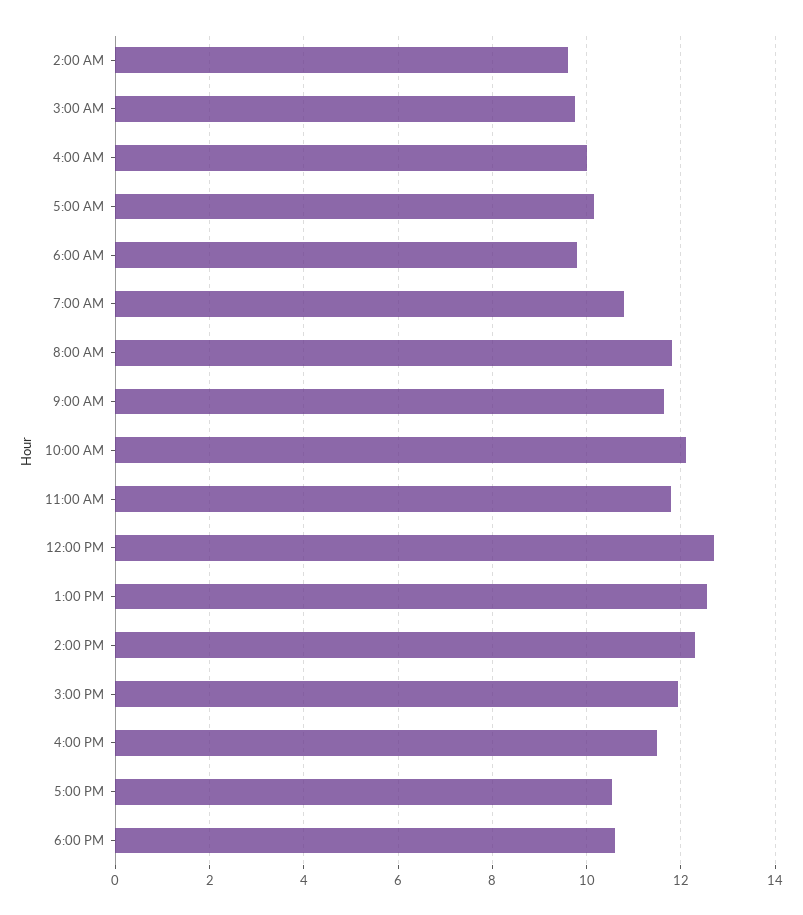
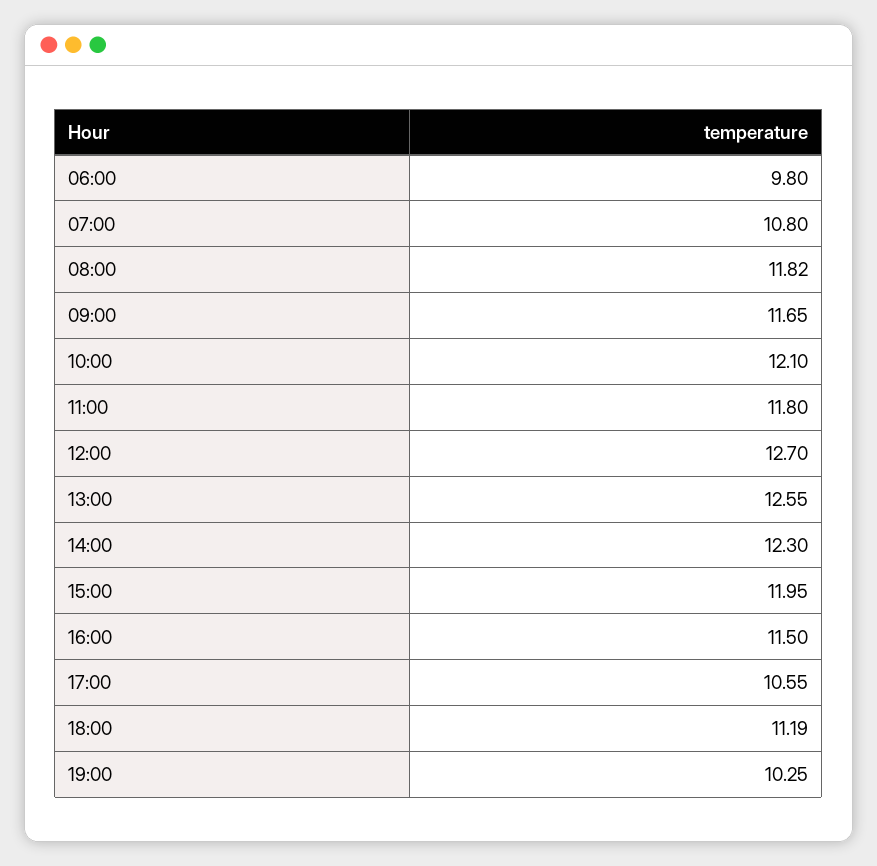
2:00 AM: 9.6 -> none
3:00 AM: 9.8 -> none
4:00 AM: 10 -> none
5:00 AM: 10.2 -> none
6:00 PM: 10.6 -> 11.19
19:00: none -> 10.25

